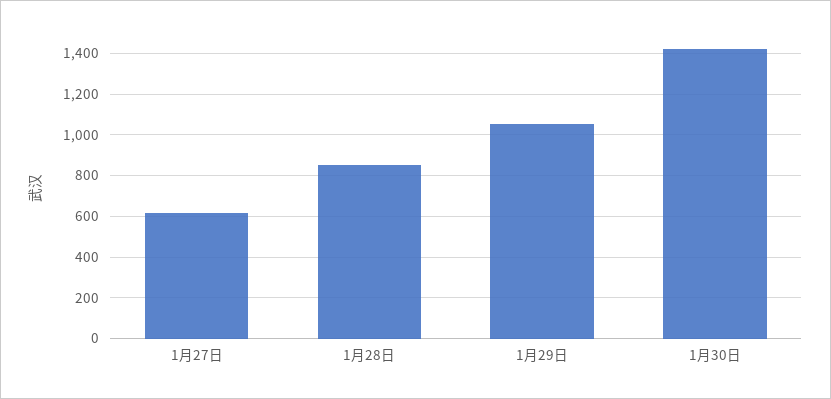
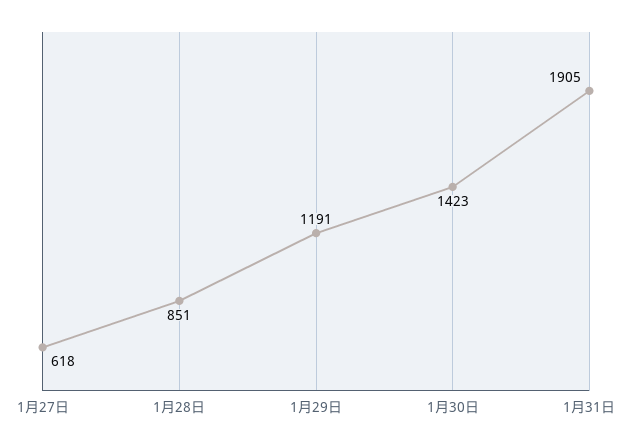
1月29日: 1050 -> 1191
1月31日: none -> 1905

